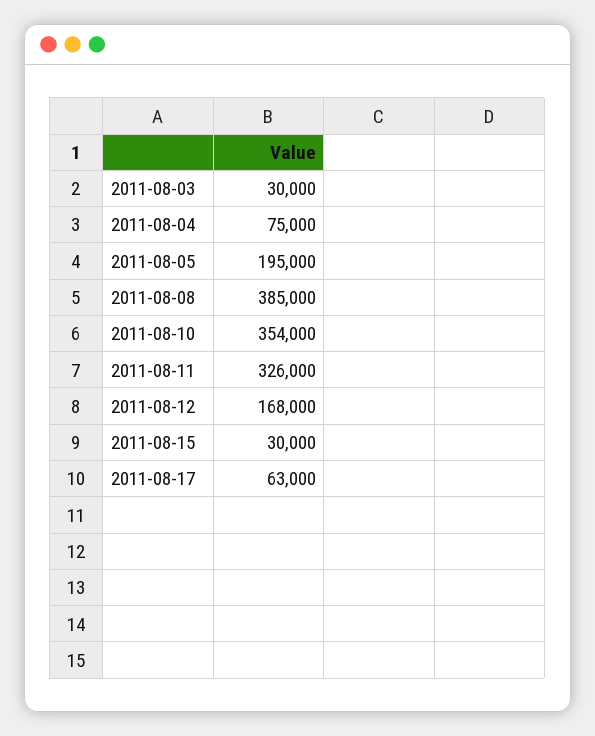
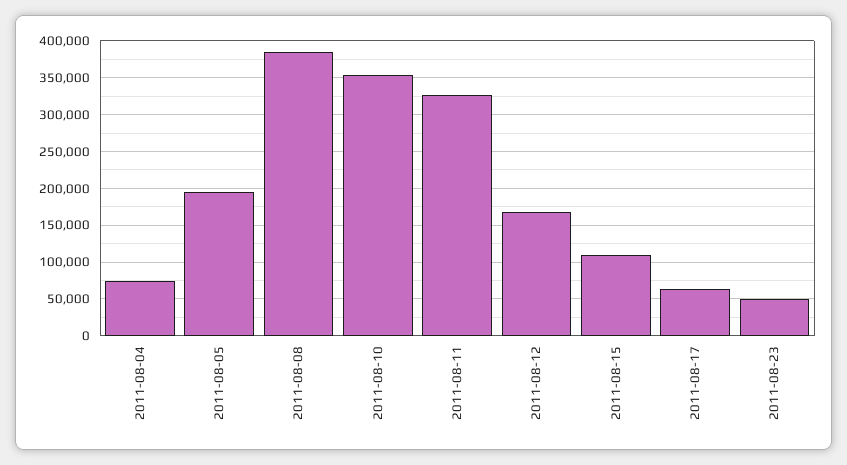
2011-08-03: 30000 -> none
2011-08-15: 30000 -> 110000
2011-08-23: none -> 50000

